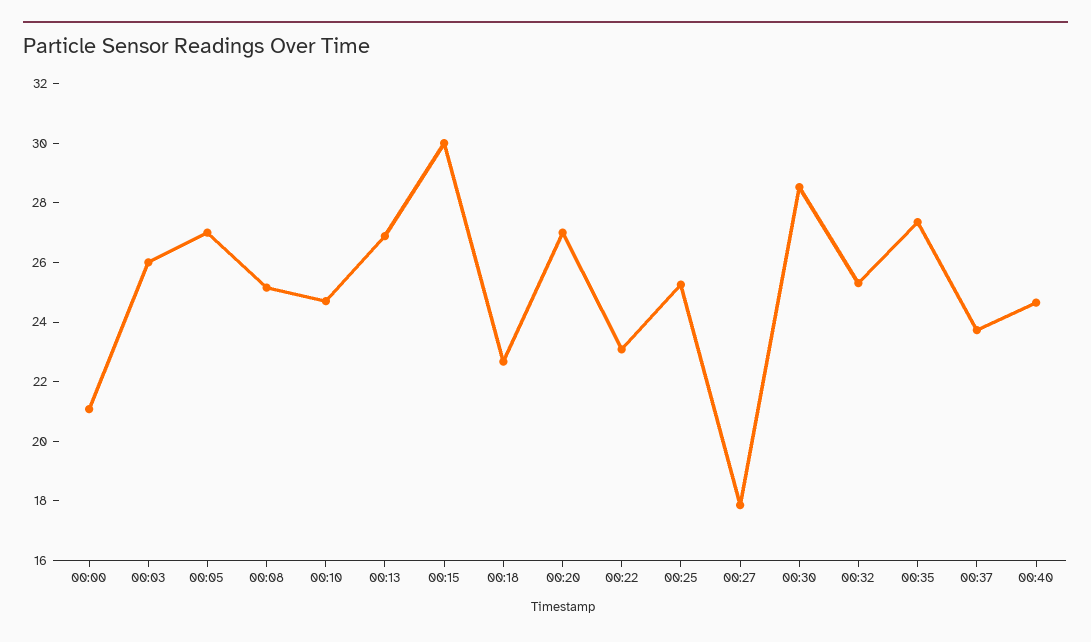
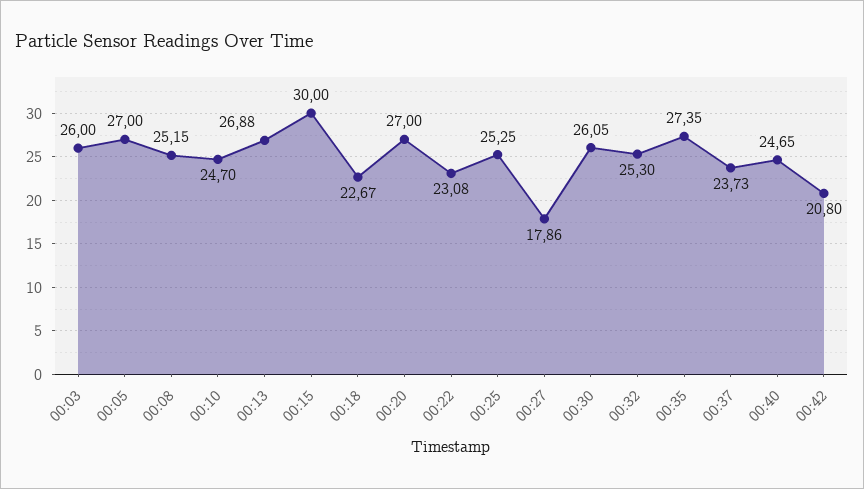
00:00: 21 -> none
00:30: 28.5 -> 26.05
00:42: none -> 20.8

